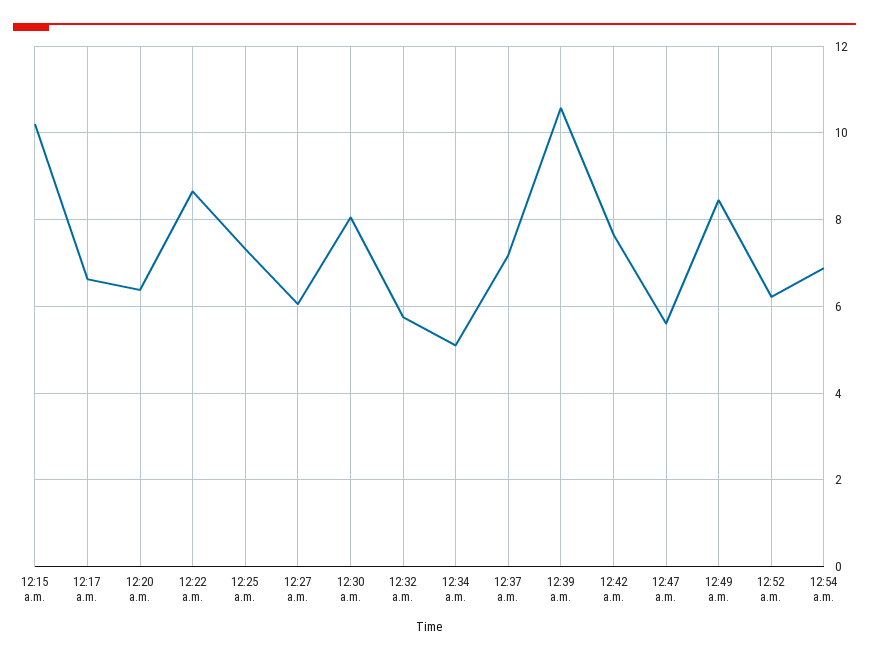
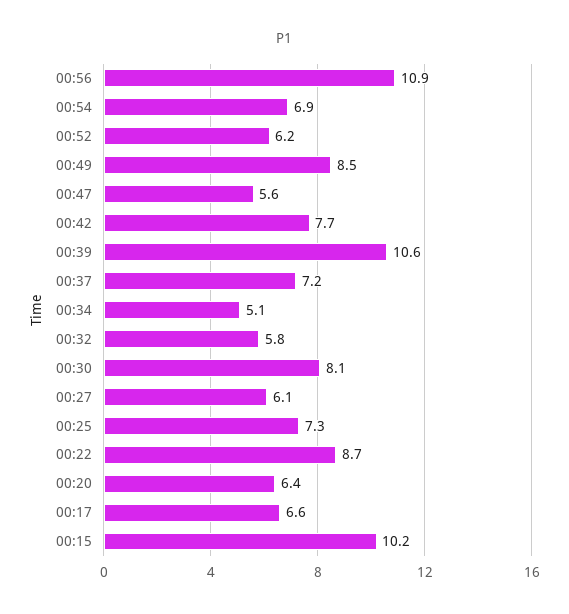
00:56: none -> 10.9

